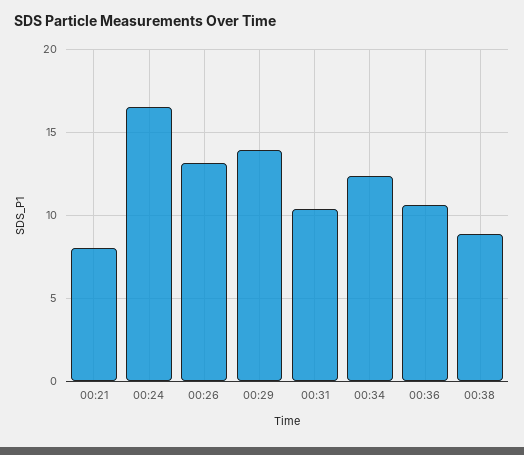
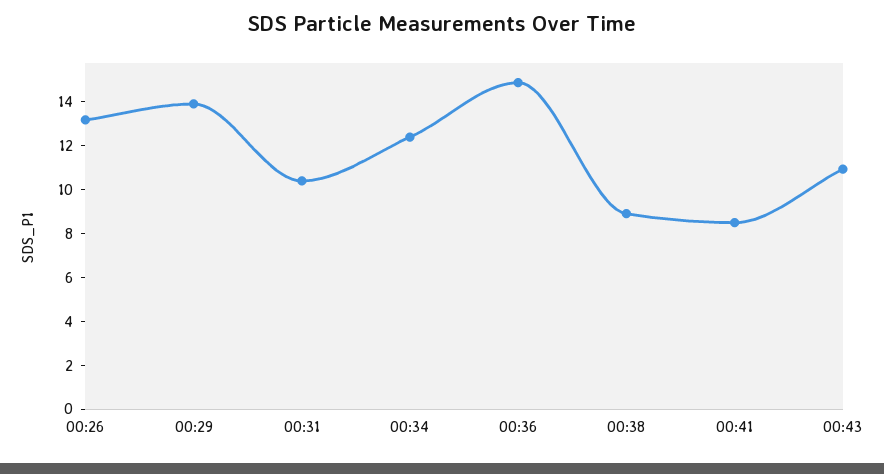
00:21: 8 -> none
00:24: 16.5 -> none
00:36: 10.5 -> 15
00:41: none -> 8.5
00:43: none -> 11

